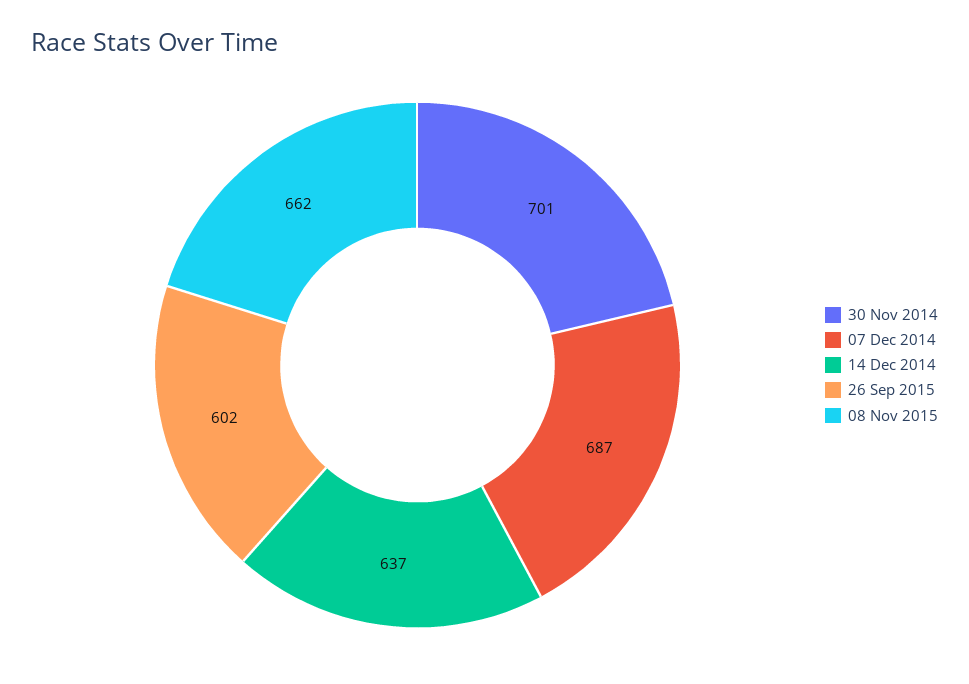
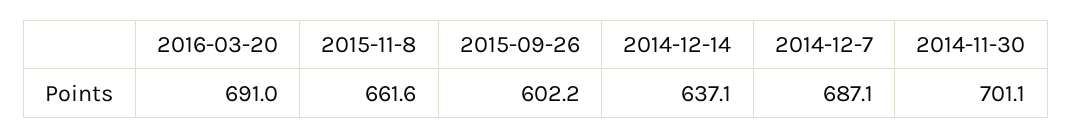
2016-03-20: none -> 691

